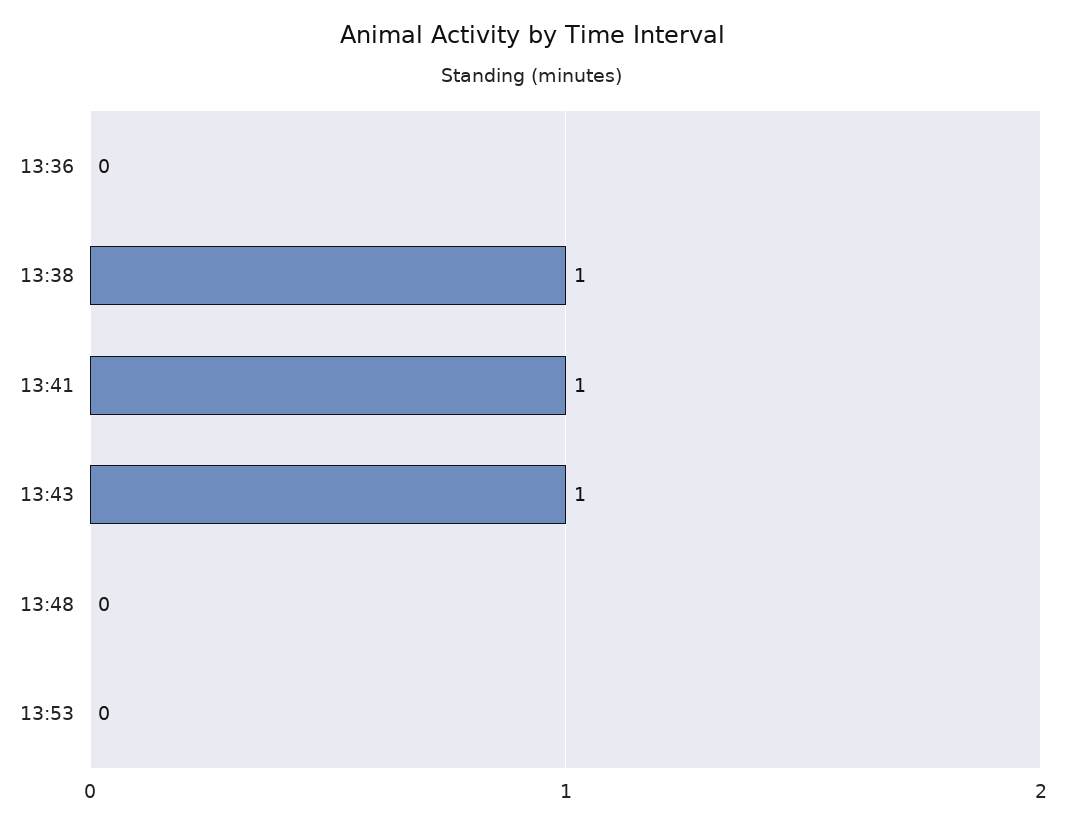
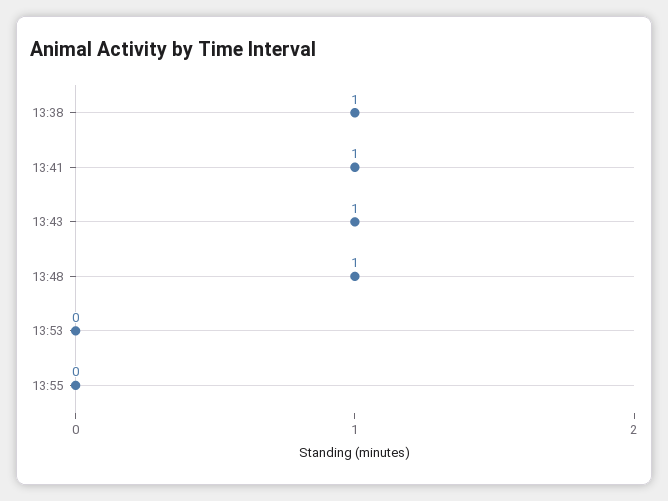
13:36: 0 -> none
13:48: 0 -> 1
13:55: none -> 0

